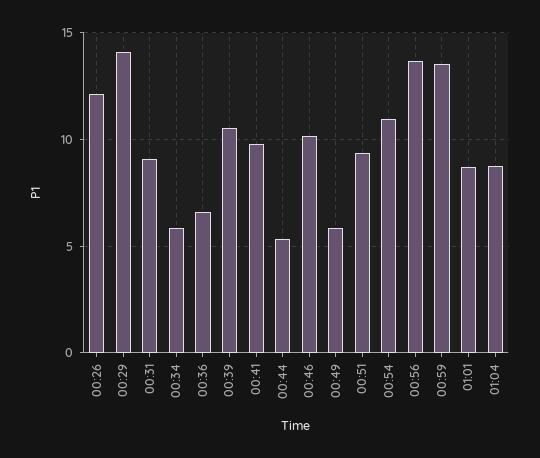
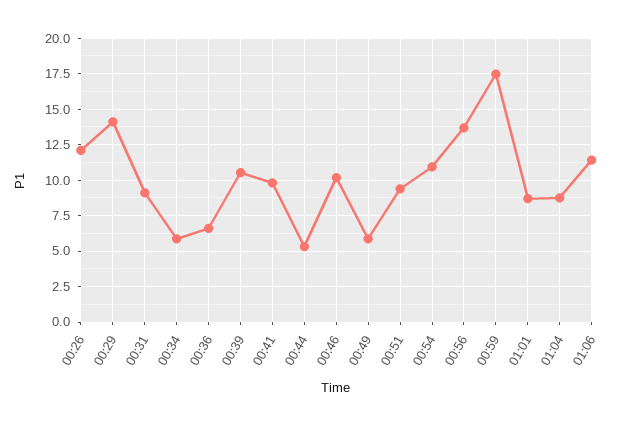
00:59: 13.5 -> 17.5
01:06: none -> 11.5

